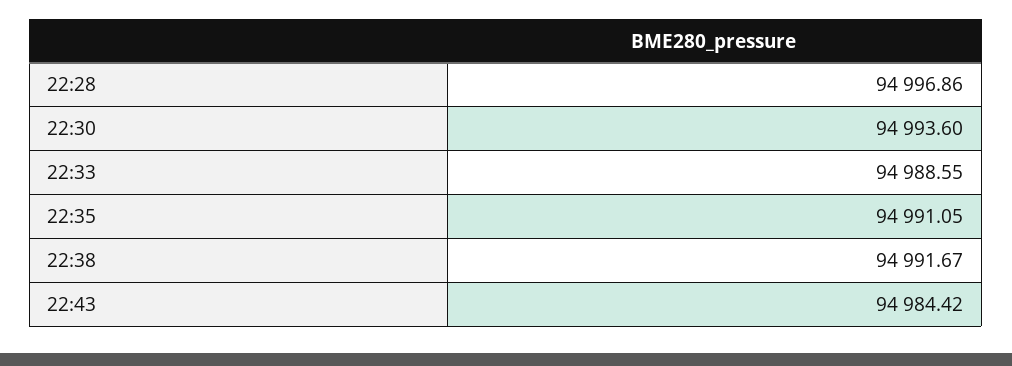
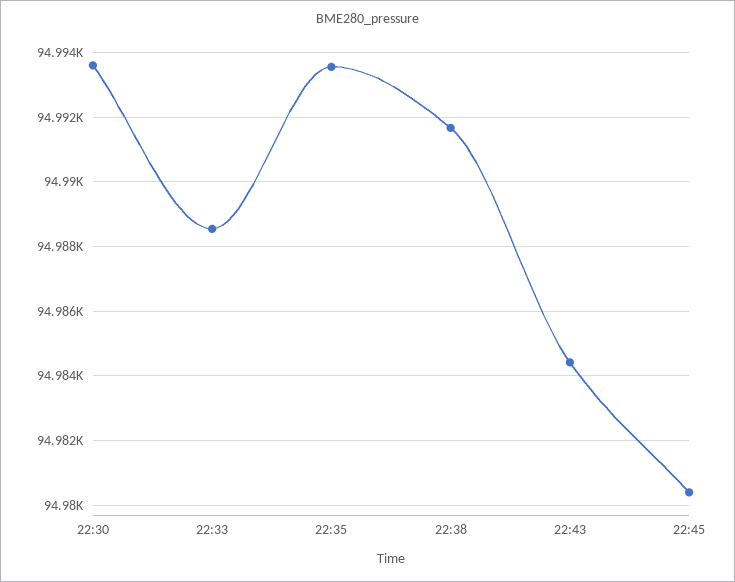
22:28: 94996.86 -> none
22:35: 94991.05 -> 94993.6
22:45: none -> 94980.4

